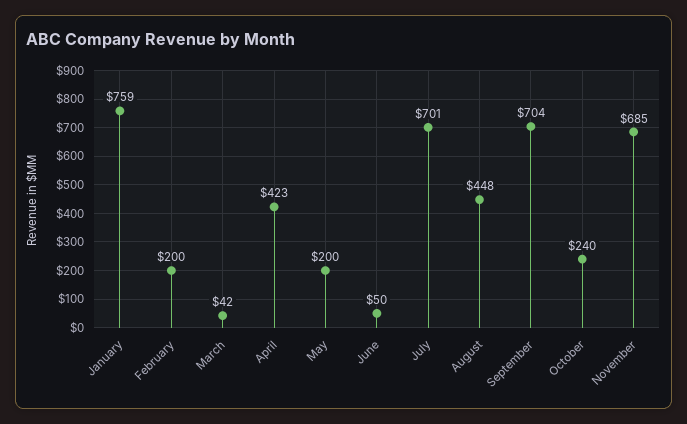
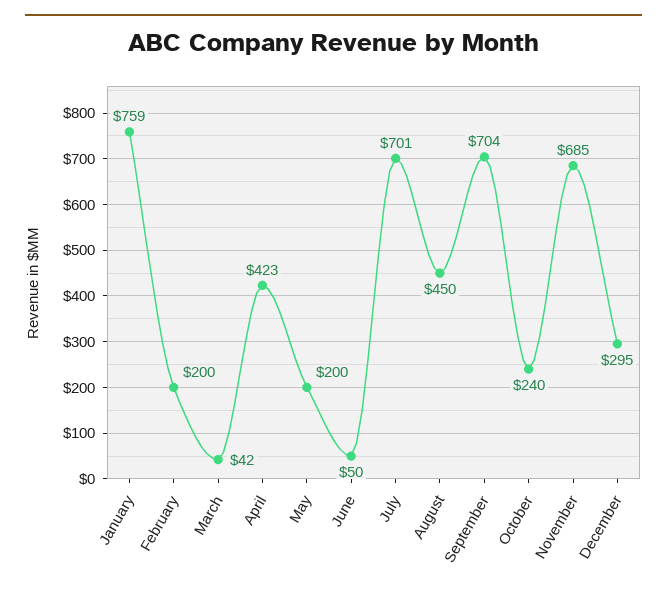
August: 448 -> 450
December: none -> 295

